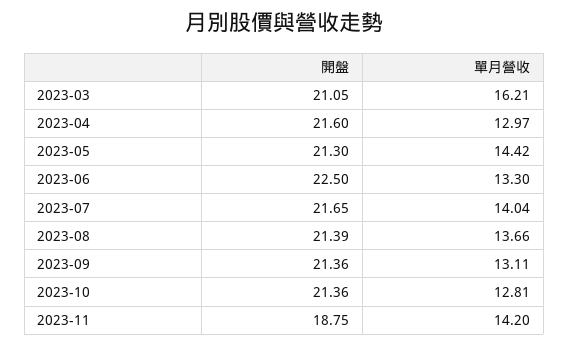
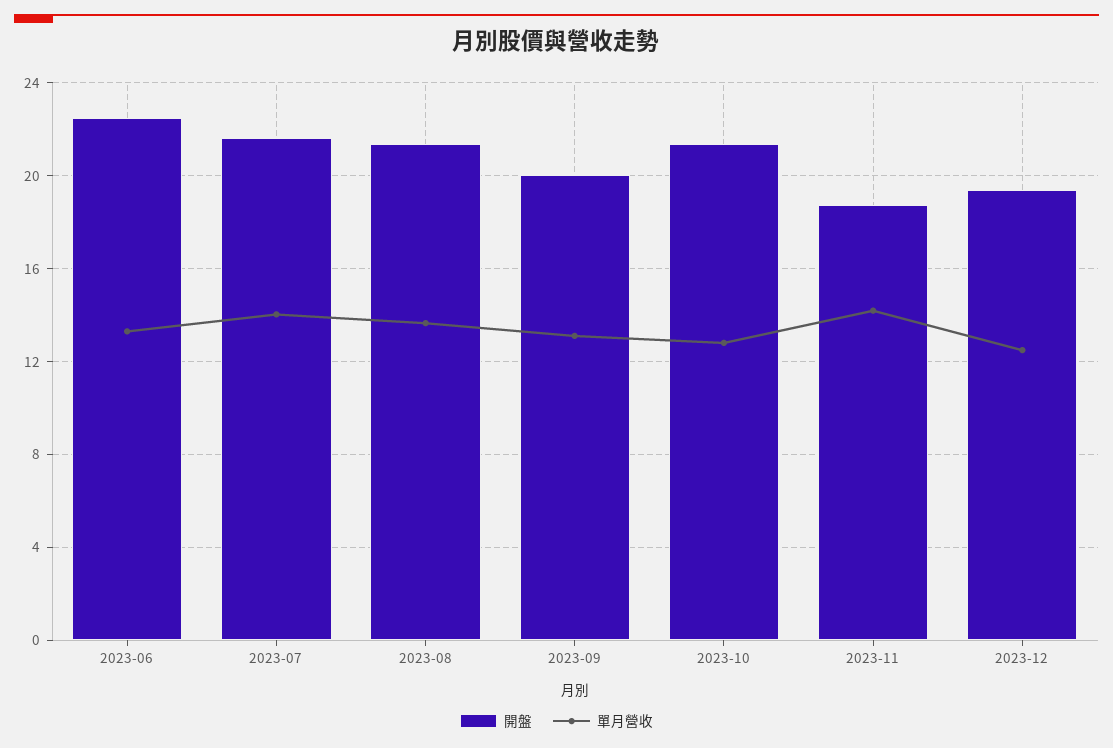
開盤, 2023-03: 21.05 -> none
單月營收, 2023-03: 16.21 -> none
開盤, 2023-04: 21.6 -> none
單月營收, 2023-04: 12.97 -> none
開盤, 2023-05: 21.3 -> none
單月營收, 2023-05: 14.42 -> none
開盤, 2023-09: 21.36 -> 20
開盤, 2023-12: none -> 19.5
單月營收, 2023-12: none -> 12.5

